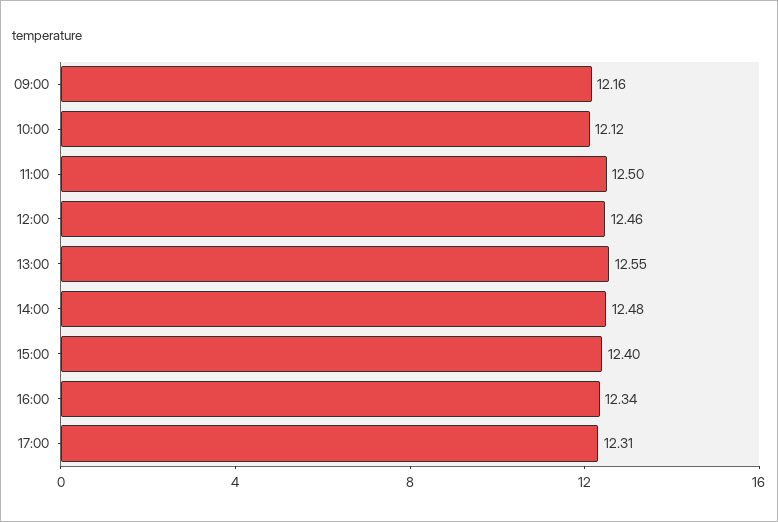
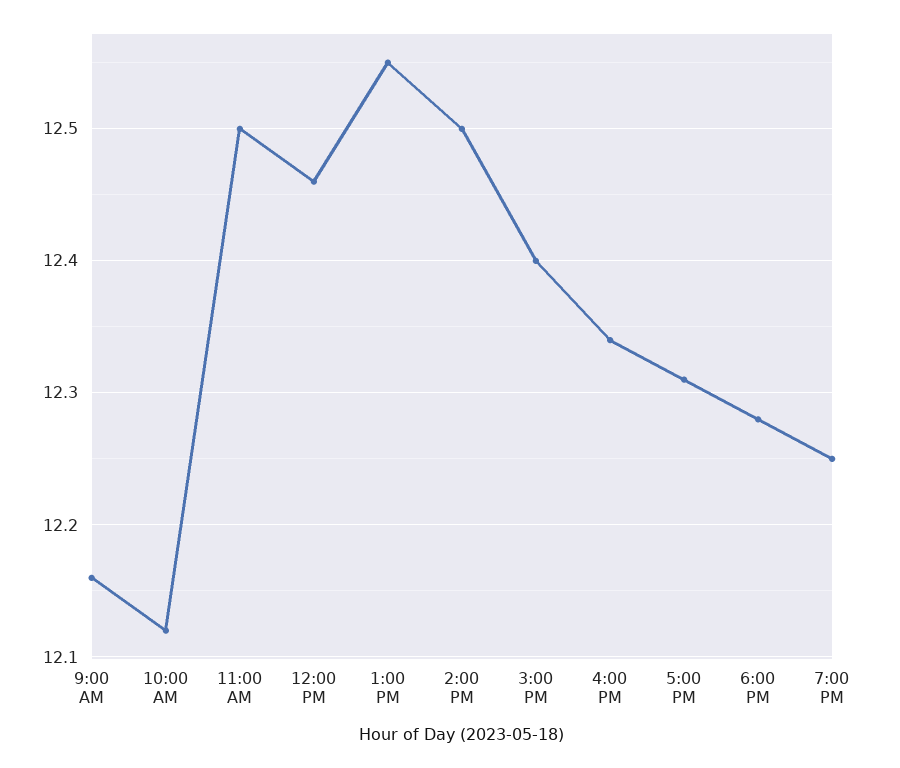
14:00: 12.48 -> 12.5
6:00 PM: none -> 12.28
7:00 PM: none -> 12.25

